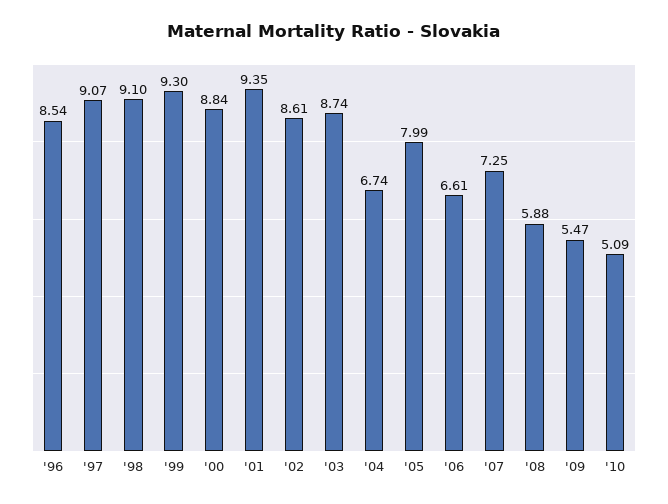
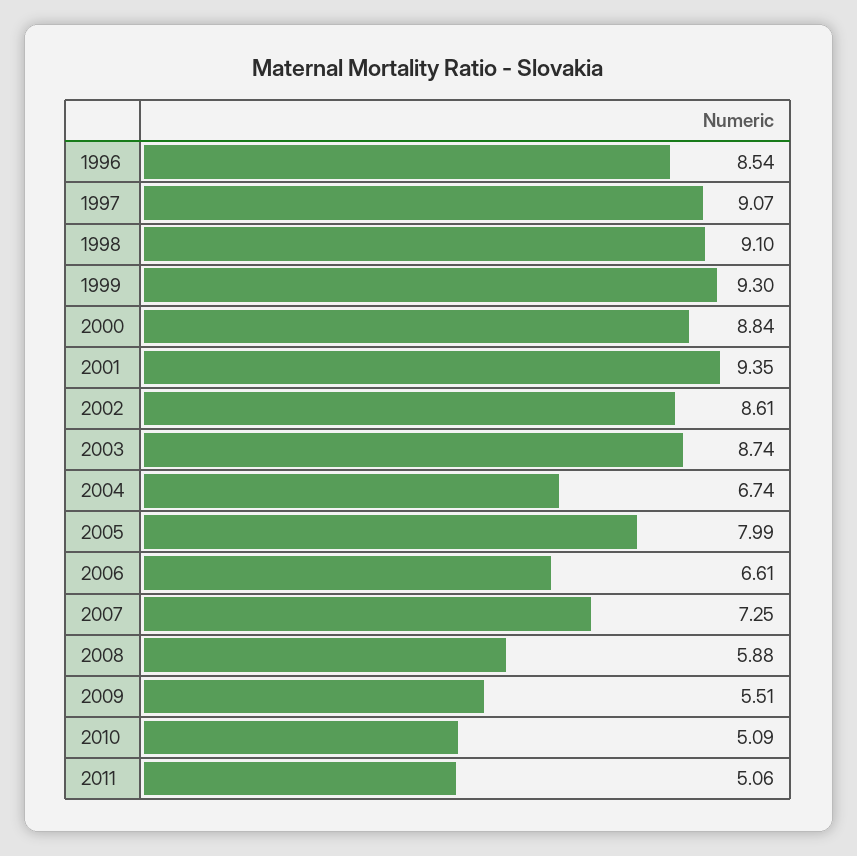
'09: 5.47 -> 5.51
2011: none -> 5.06

